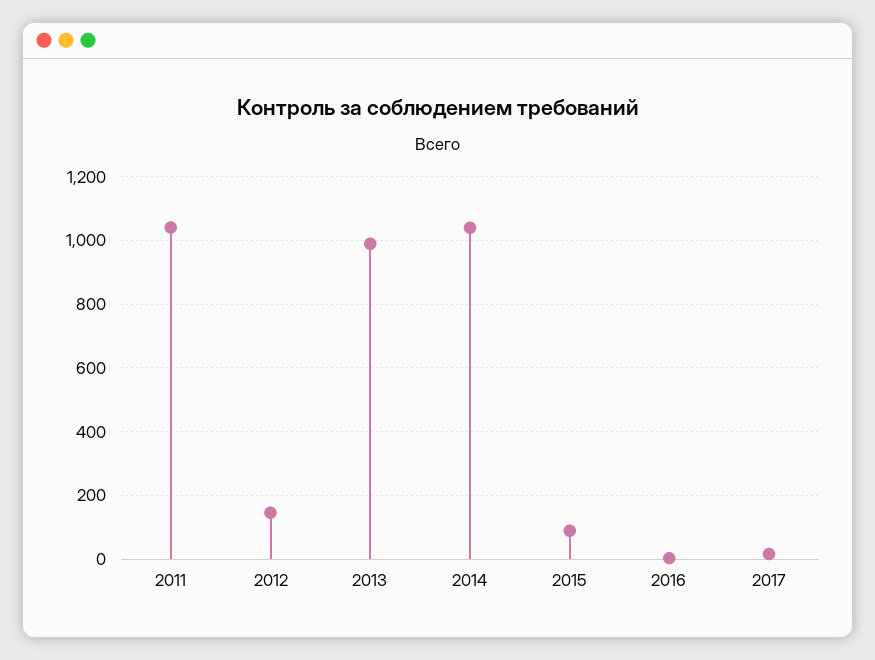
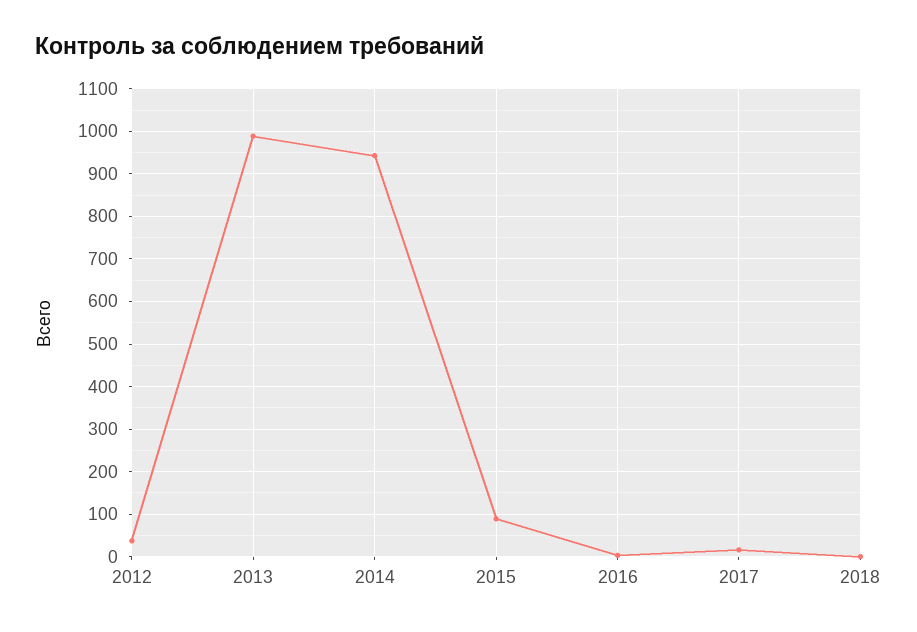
2011: 1040 -> none
2012: 140 -> 40
2014: 1040 -> 940
2018: none -> 0

